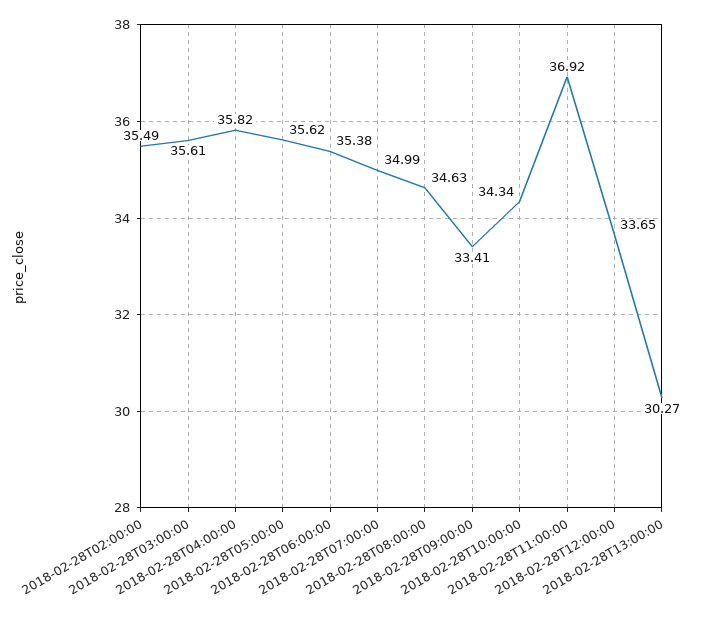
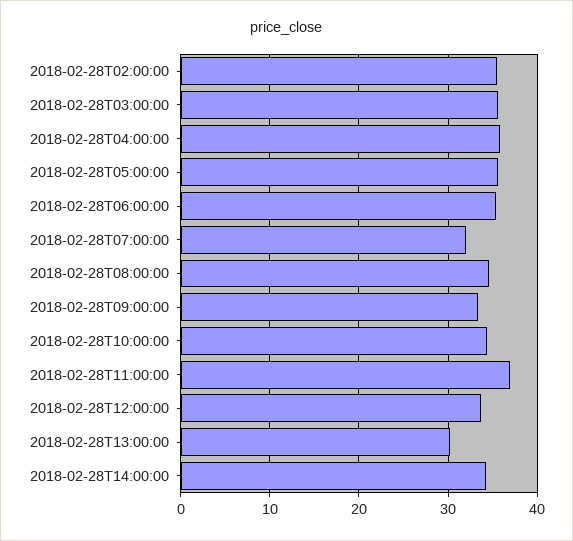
2018-02-28T07:00:00: 34.99 -> 32
2018-02-28T14:00:00: none -> 34

